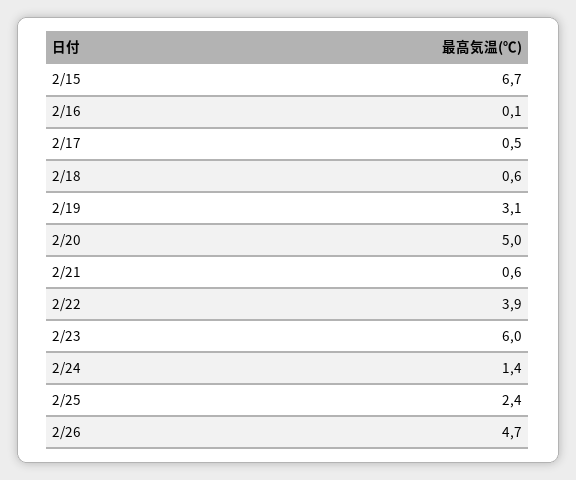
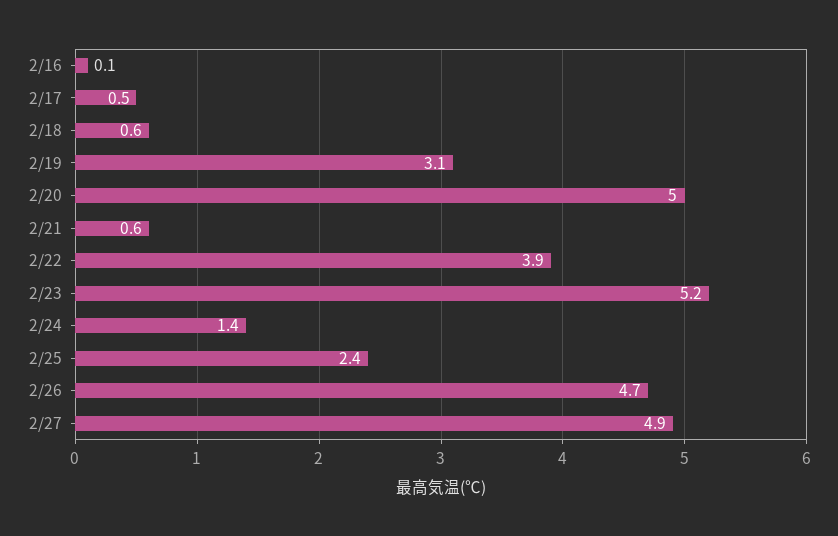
2/15: 6.7 -> none
2/23: 6 -> 5.2
2/27: none -> 4.9

